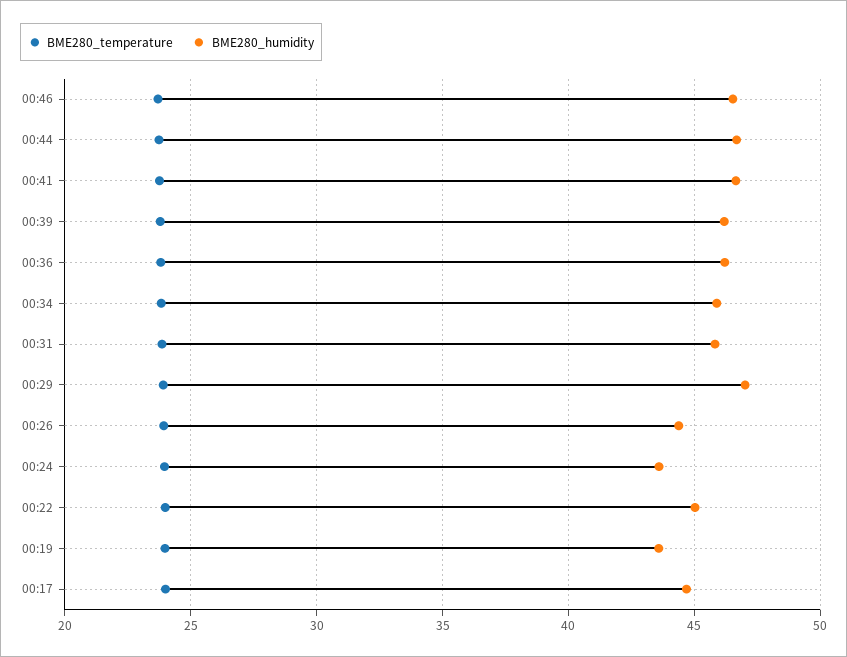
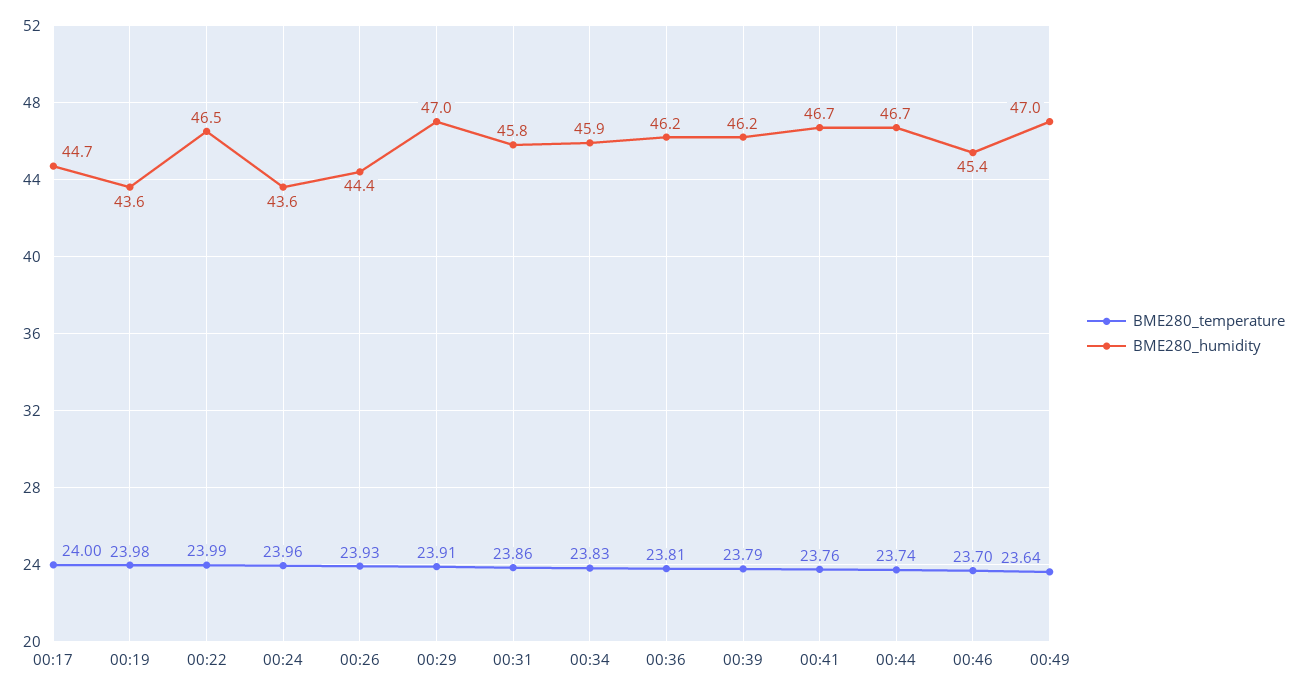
BME280_humidity, 00:46: 46.5 -> 45.4
BME280_humidity, 00:22: 45 -> 46.5
BME280_temperature, 00:49: none -> 23.64
BME280_humidity, 00:49: none -> 47

